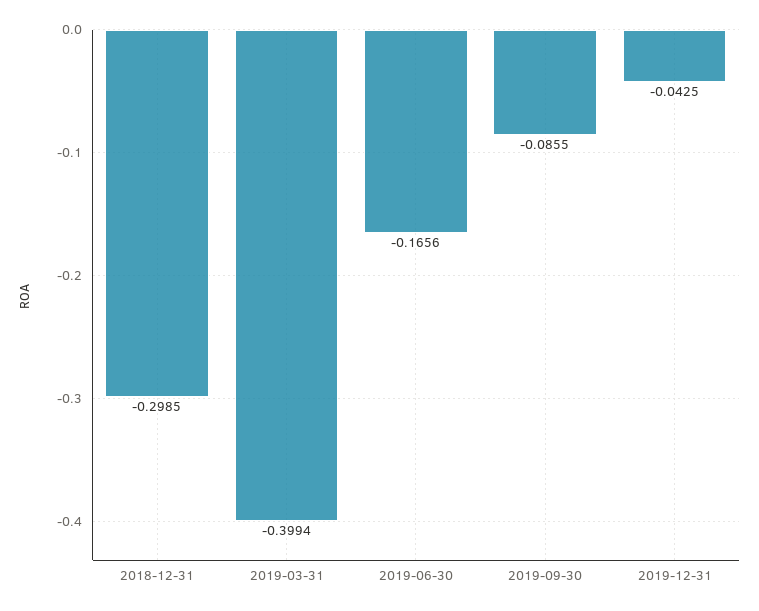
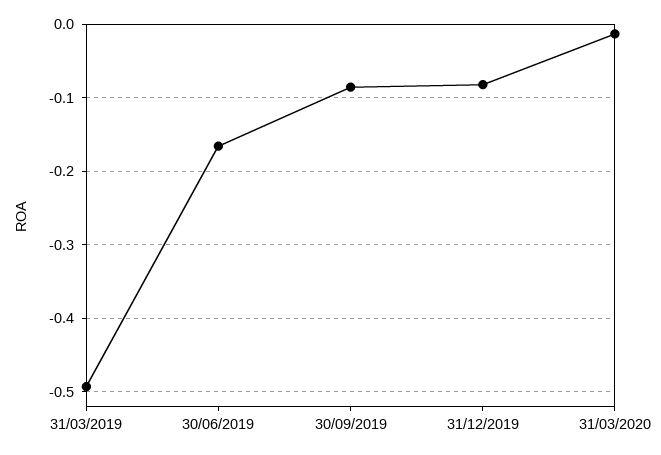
2018-12-31: -0.2985 -> none
2019-03-31: -0.3994 -> -0.49
2019-12-31: -0.0425 -> -0.08
31/03/2020: none -> -0.01

